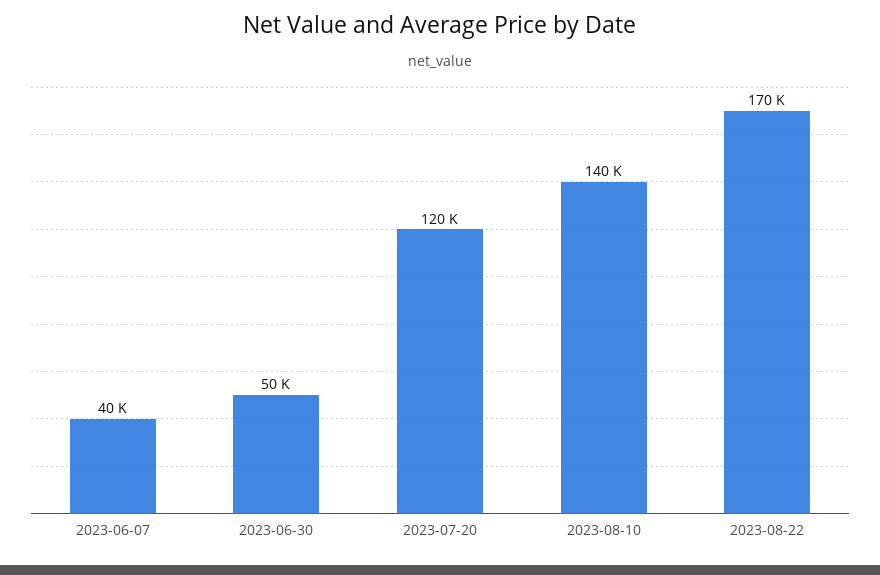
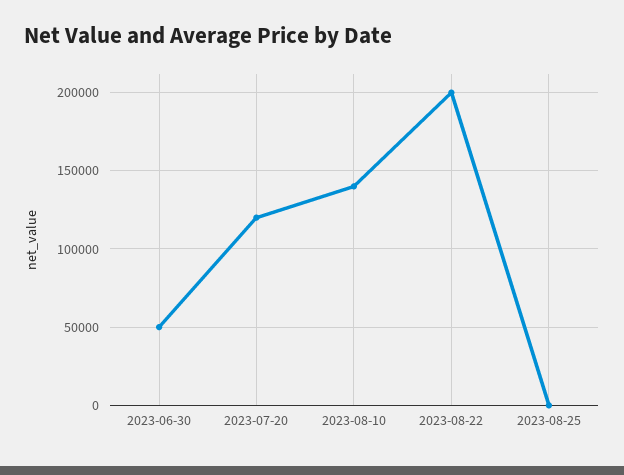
2023-06-07: 40000 -> none
2023-08-22: 170000 -> 200000
2023-08-25: none -> 0

